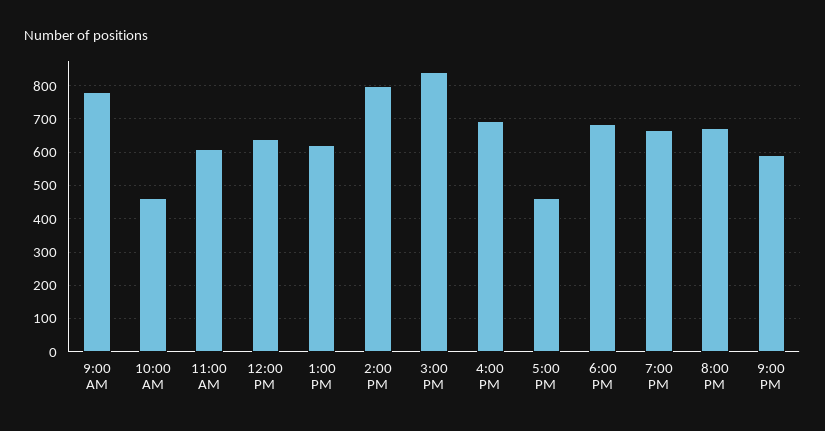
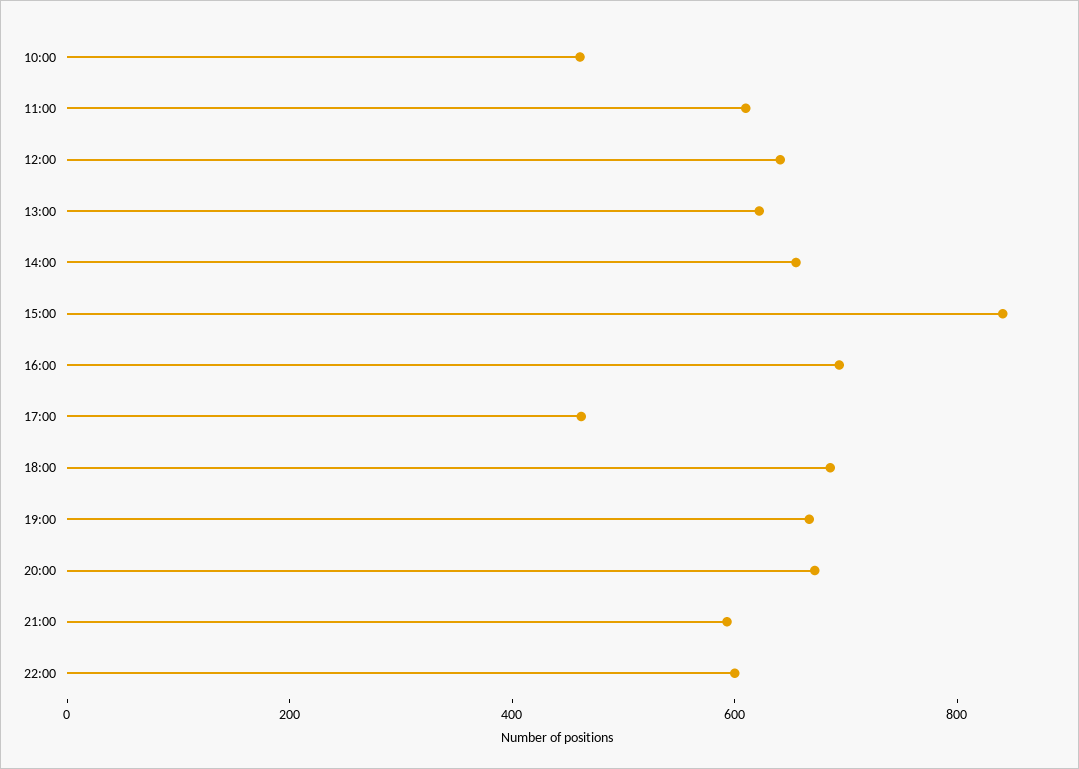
9:00 AM: 780 -> none
2:00 PM: 800 -> 650
22:00: none -> 600

